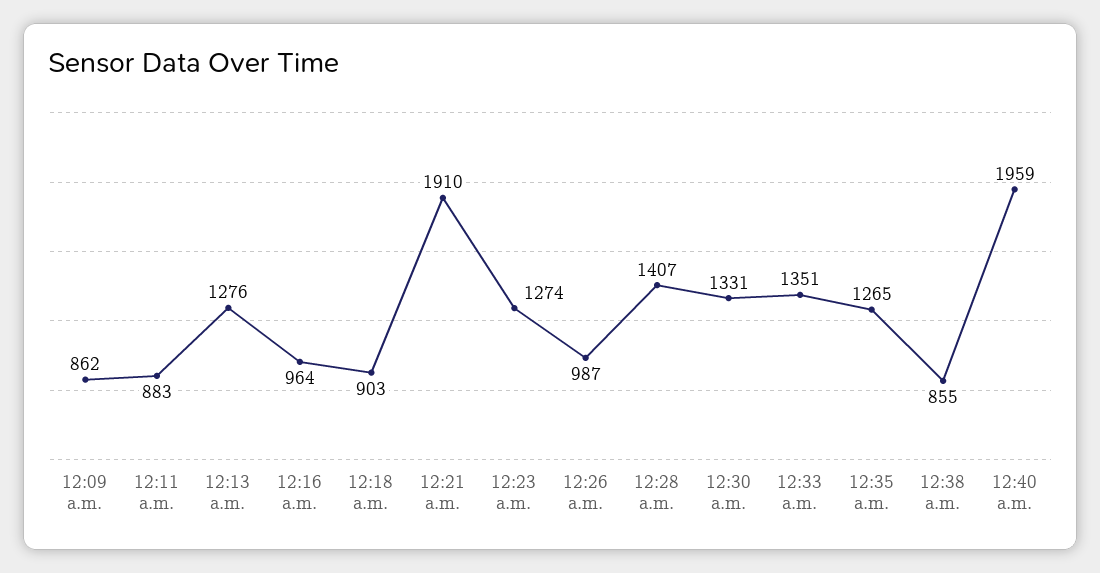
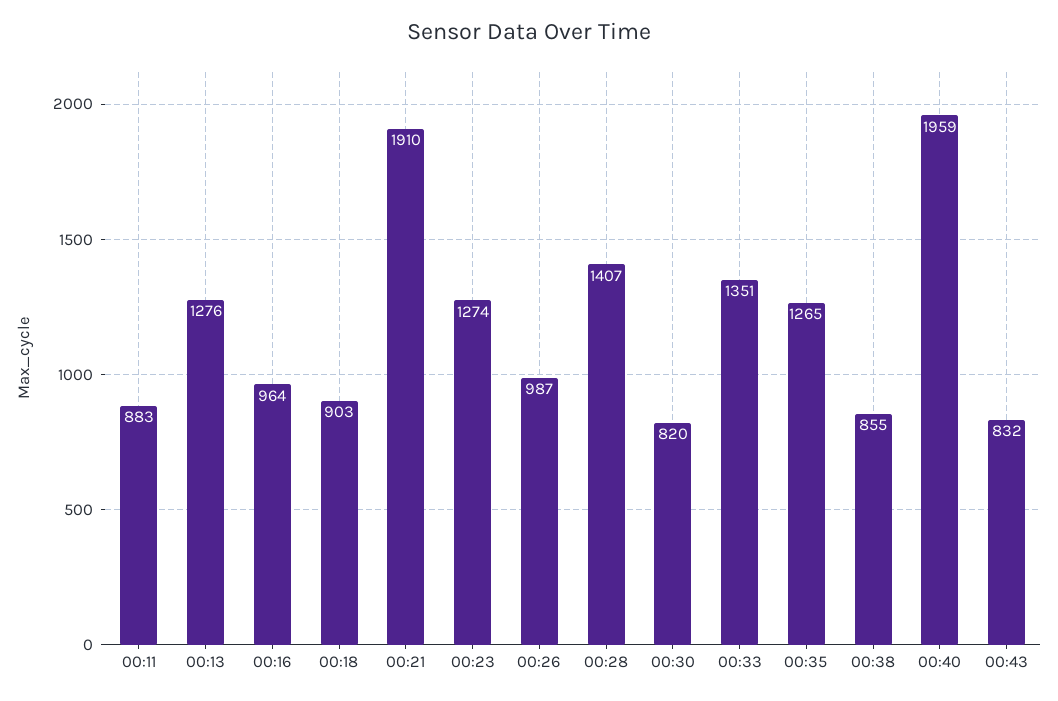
12:09 a.m.: 862 -> none
12:30 a.m.: 1331 -> 820
00:43: none -> 832

